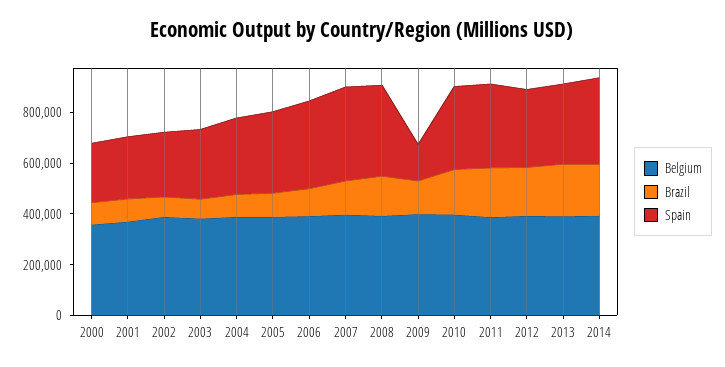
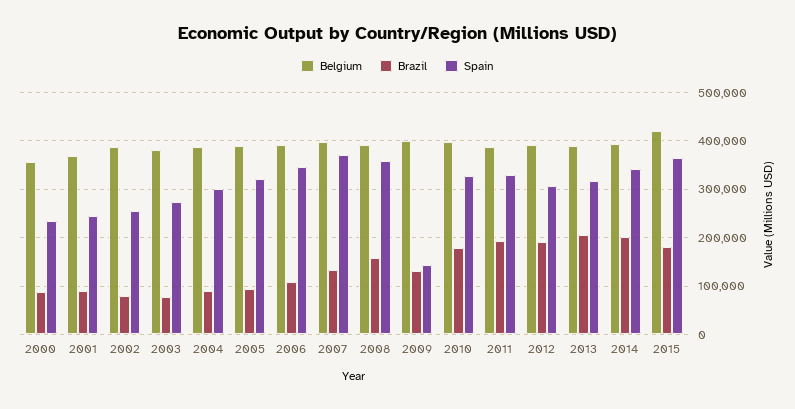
Belgium, 2015: none -> 420000
Brazil, 2015: none -> 180000
Spain, 2015: none -> 360000

